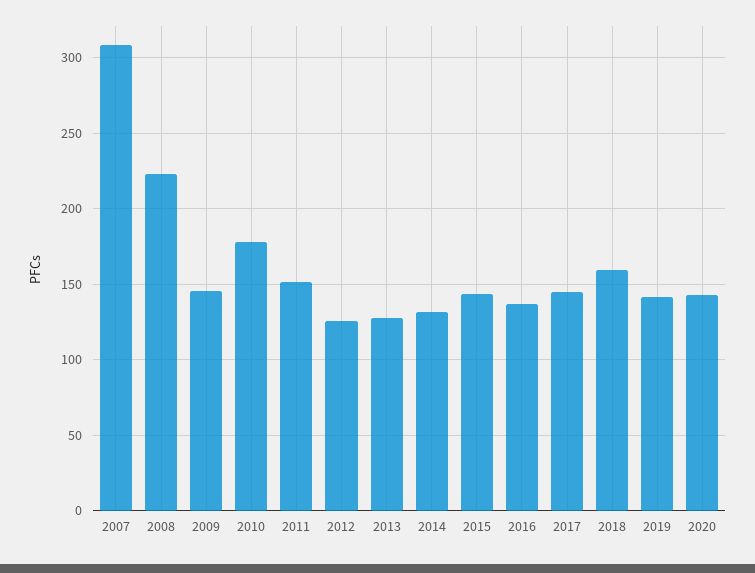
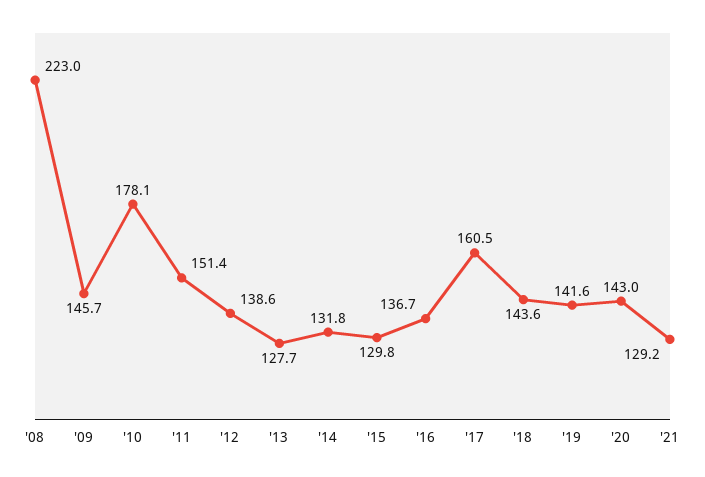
2007: 310 -> none
2012: 125 -> 138.6
2015: 145 -> 129.8
2017: 145 -> 160.5
2018: 160 -> 143.6
'21: none -> 129.2

